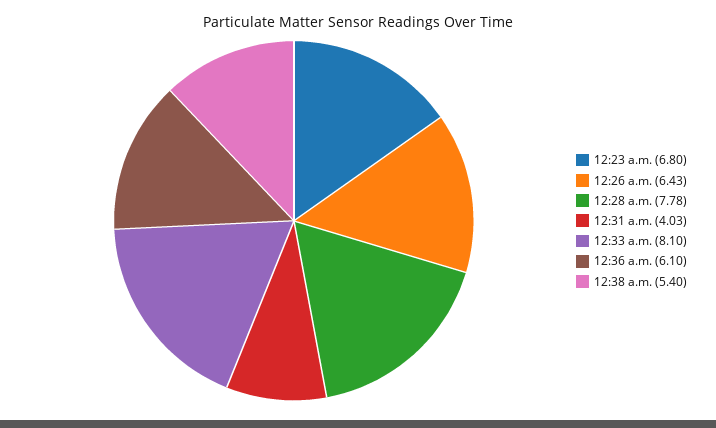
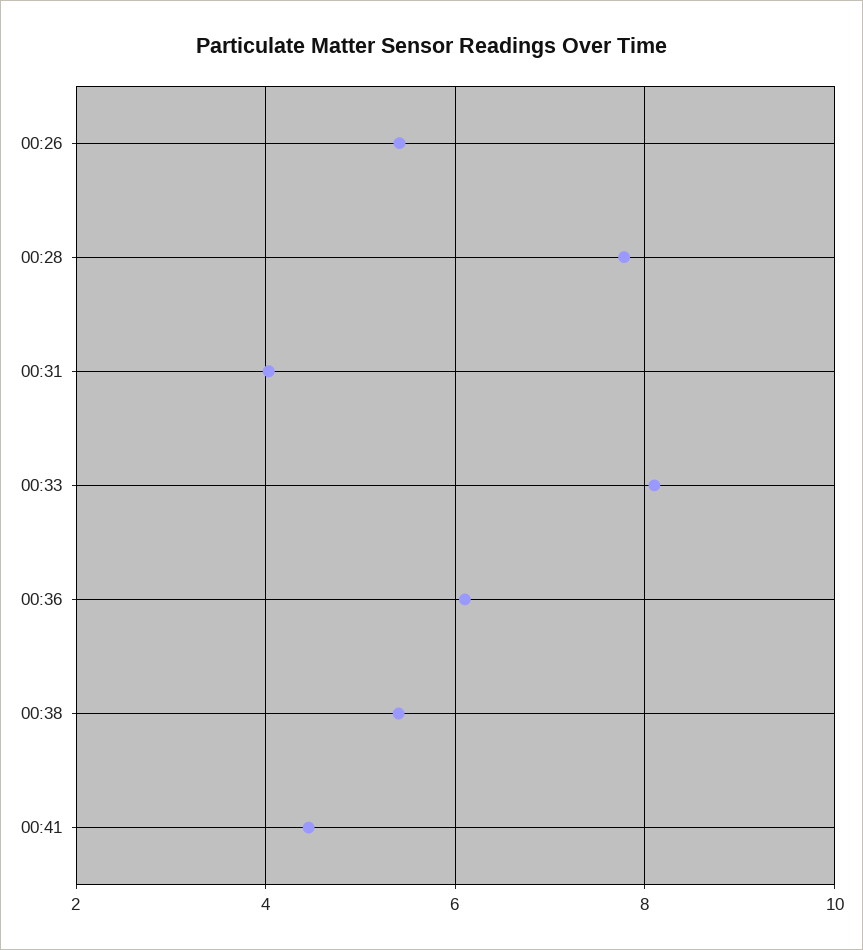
12:23 a.m.: 6.8 -> none
12:26 a.m.: 6.43 -> 5.4
00:41: none -> 4.4

